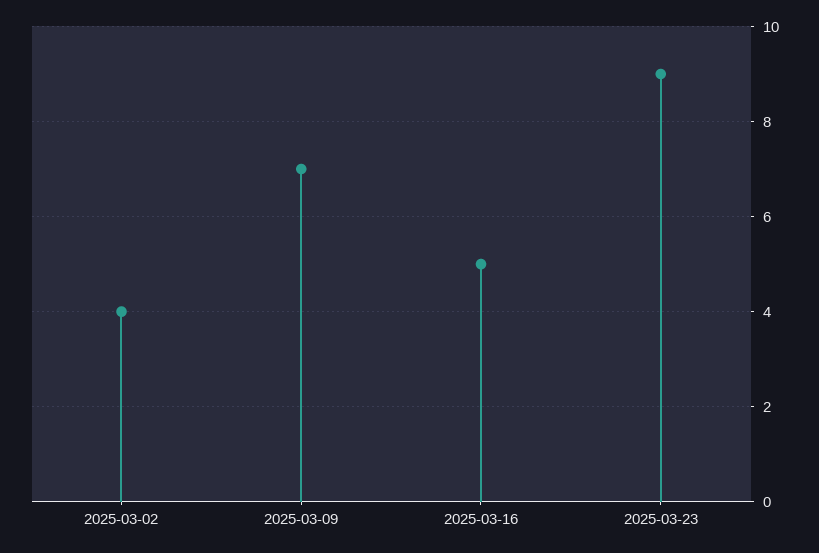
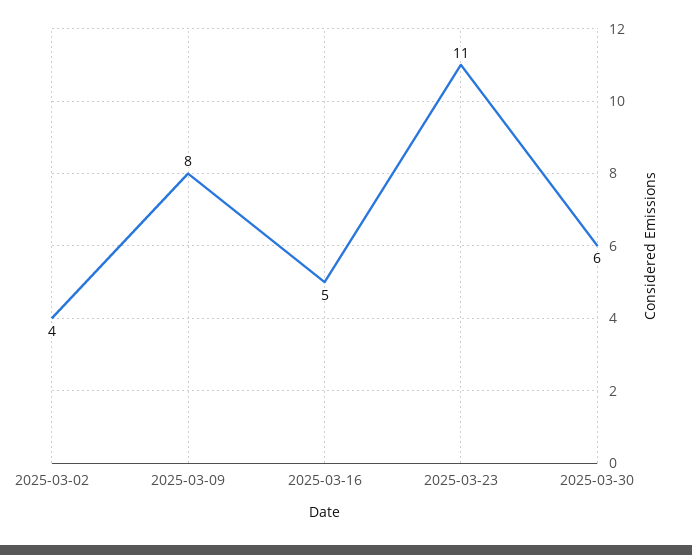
2025-03-09: 7 -> 8
2025-03-23: 9 -> 11
2025-03-30: none -> 6

